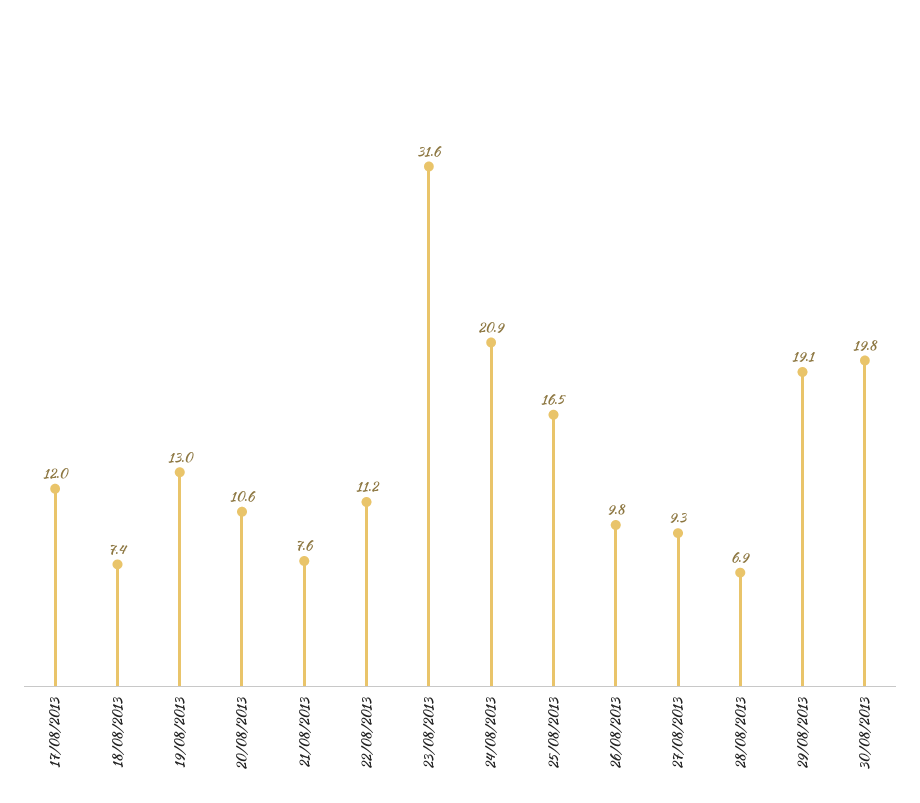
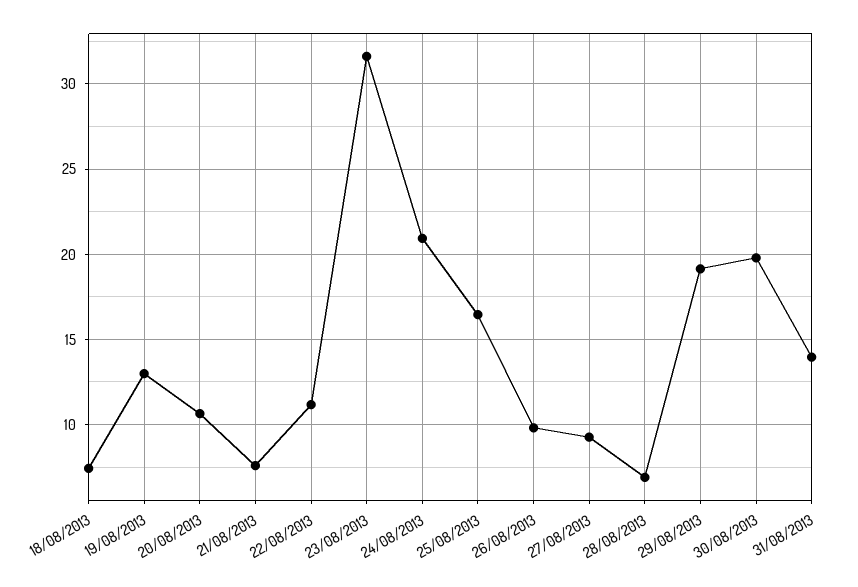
17/08/2013: 12 -> none
31/08/2013: none -> 14

